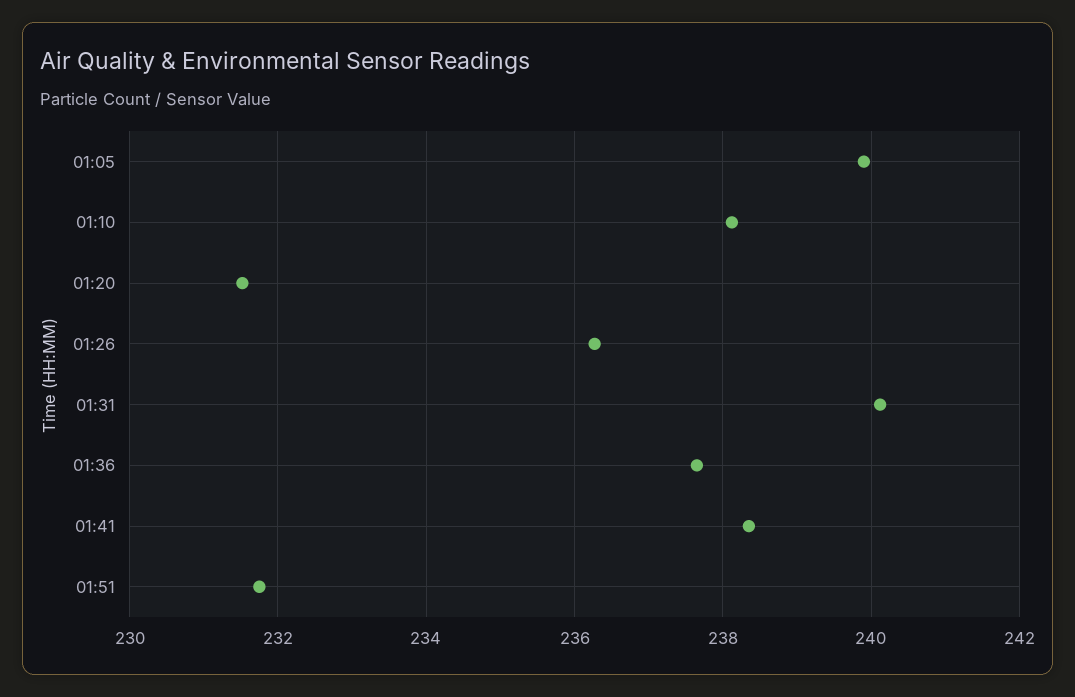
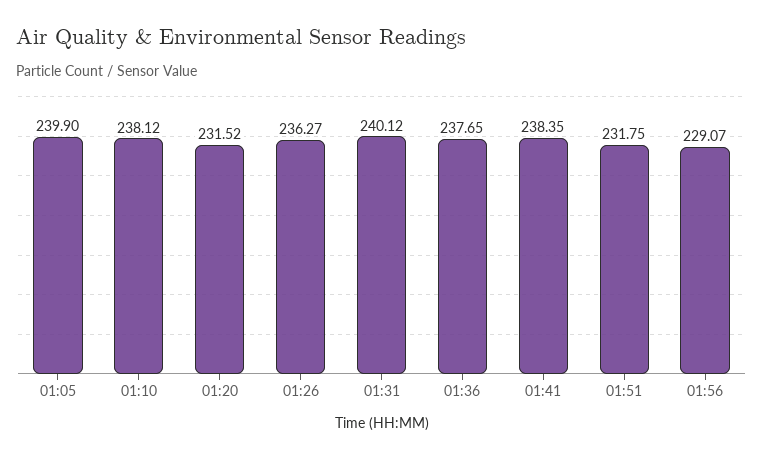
01:56: none -> 229.07

